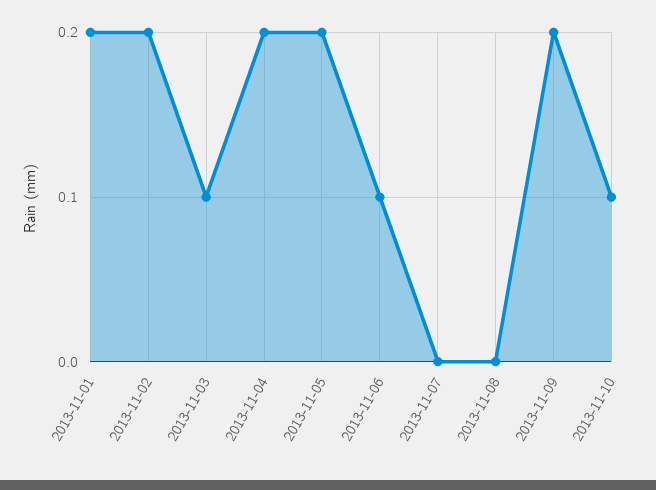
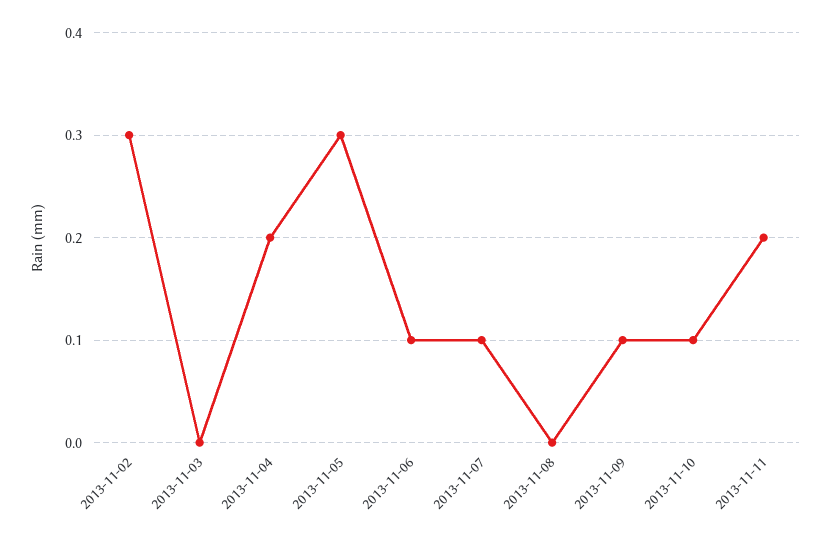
2013-11-01: 0.2 -> none
2013-11-02: 0.2 -> 0.3
2013-11-03: 0.1 -> 0
2013-11-05: 0.2 -> 0.3
2013-11-07: 0 -> 0.1
2013-11-09: 0.2 -> 0.1
2013-11-11: none -> 0.2

